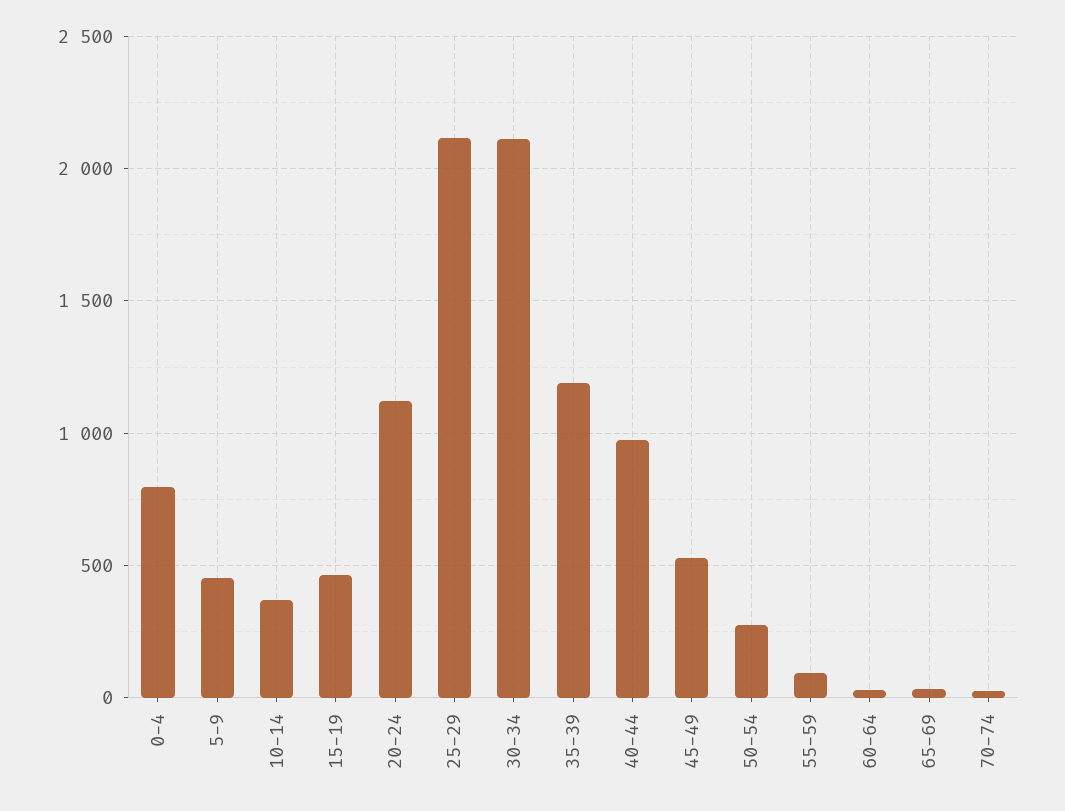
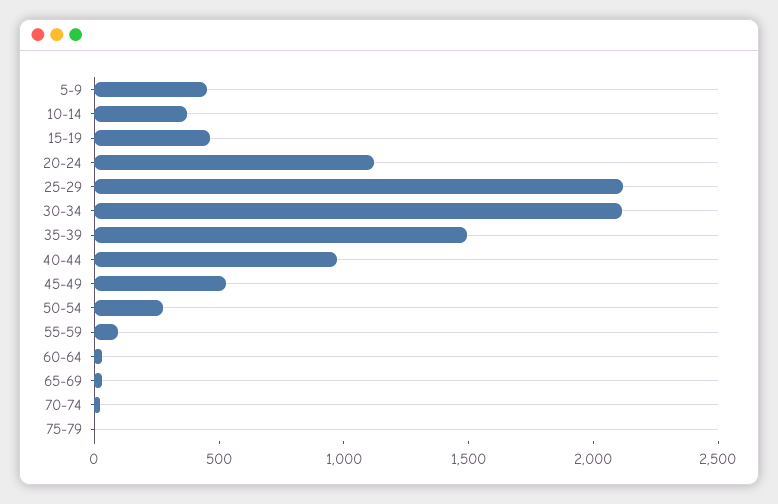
0-4: 800 -> none
35-39: 1200 -> 1500
75-79: none -> 0

